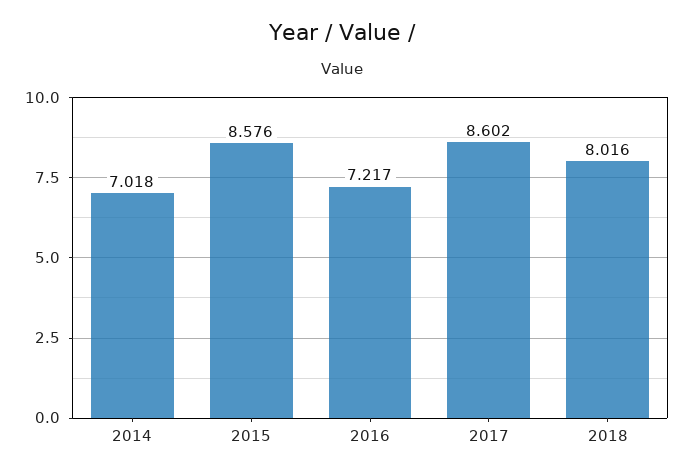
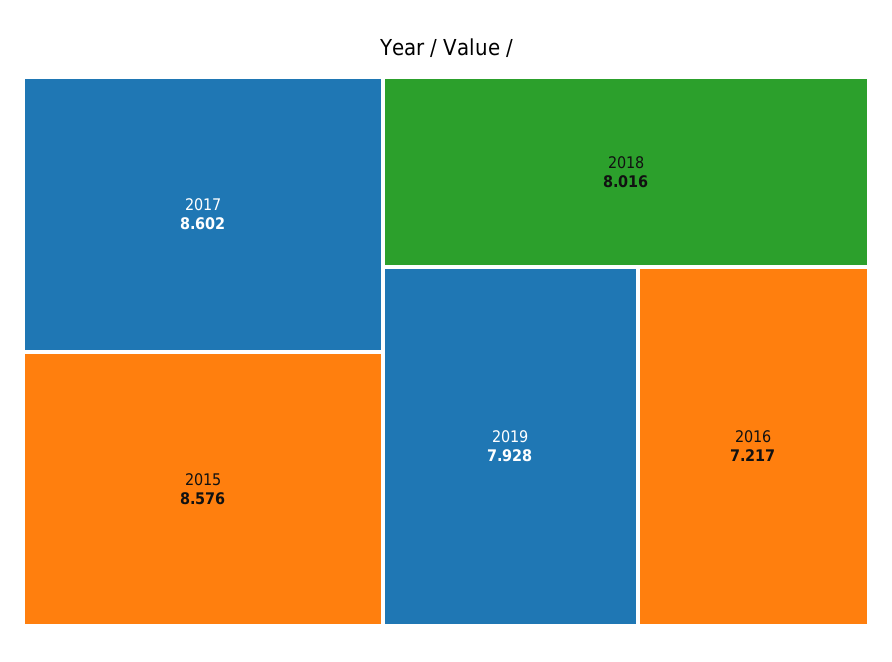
2014: 7.018 -> none
2019: none -> 7.928

